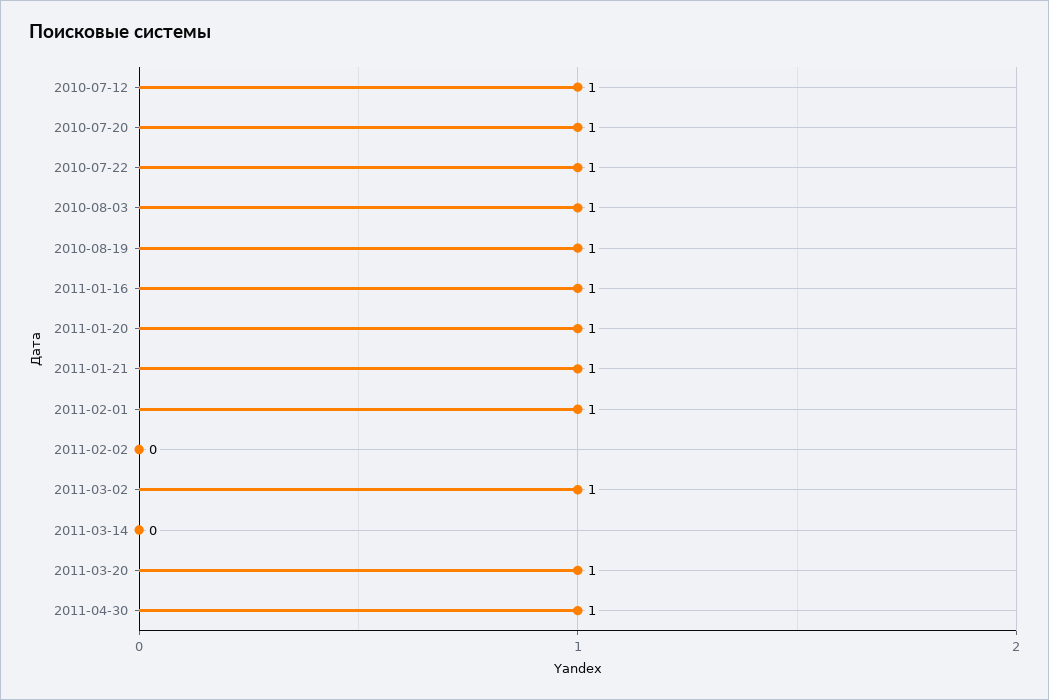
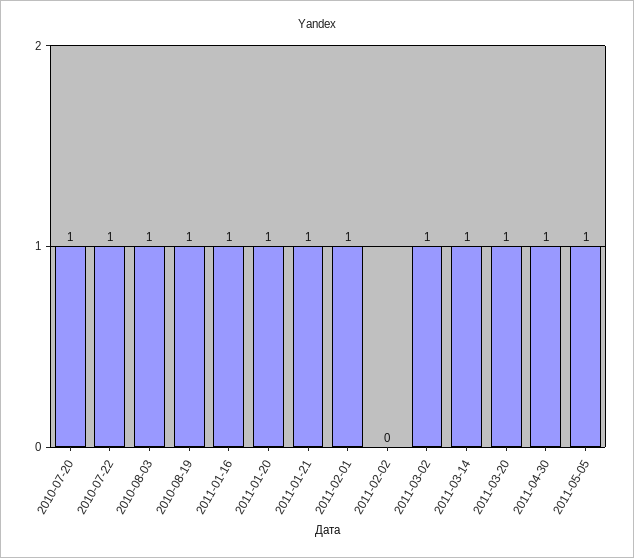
2010-07-12: 1 -> none
2011-03-14: 0 -> 1
2011-05-05: none -> 1

